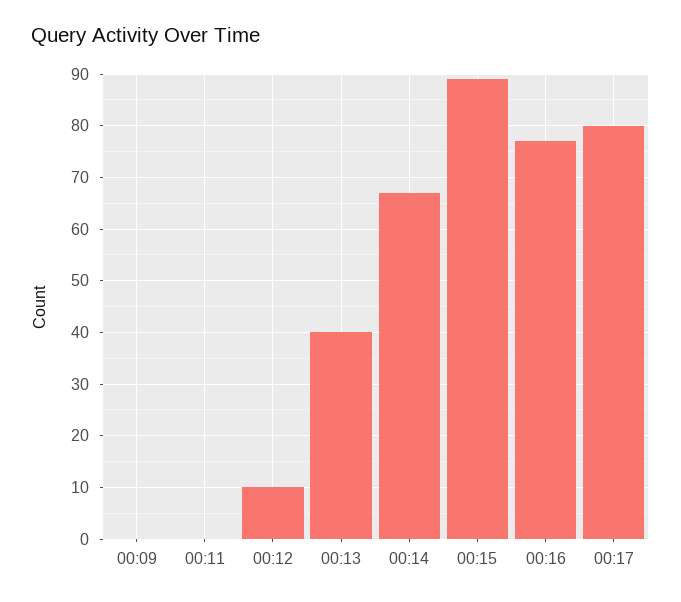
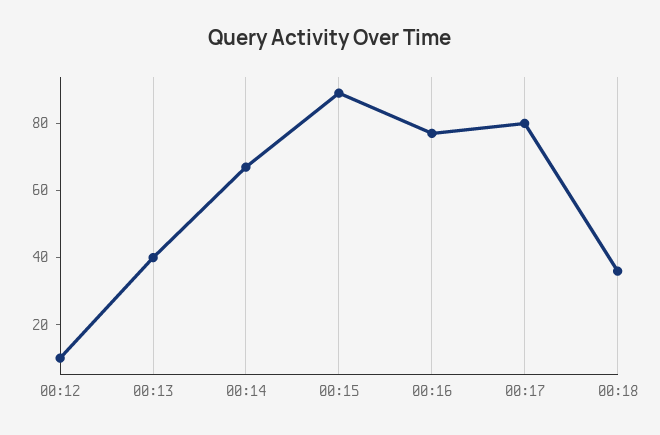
00:09: 0 -> none
00:11: 0 -> none
00:18: none -> 35

